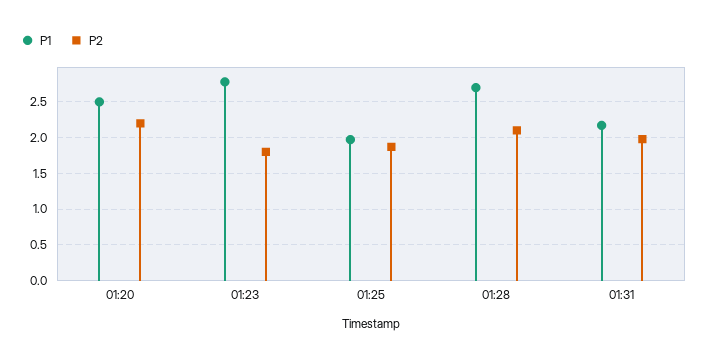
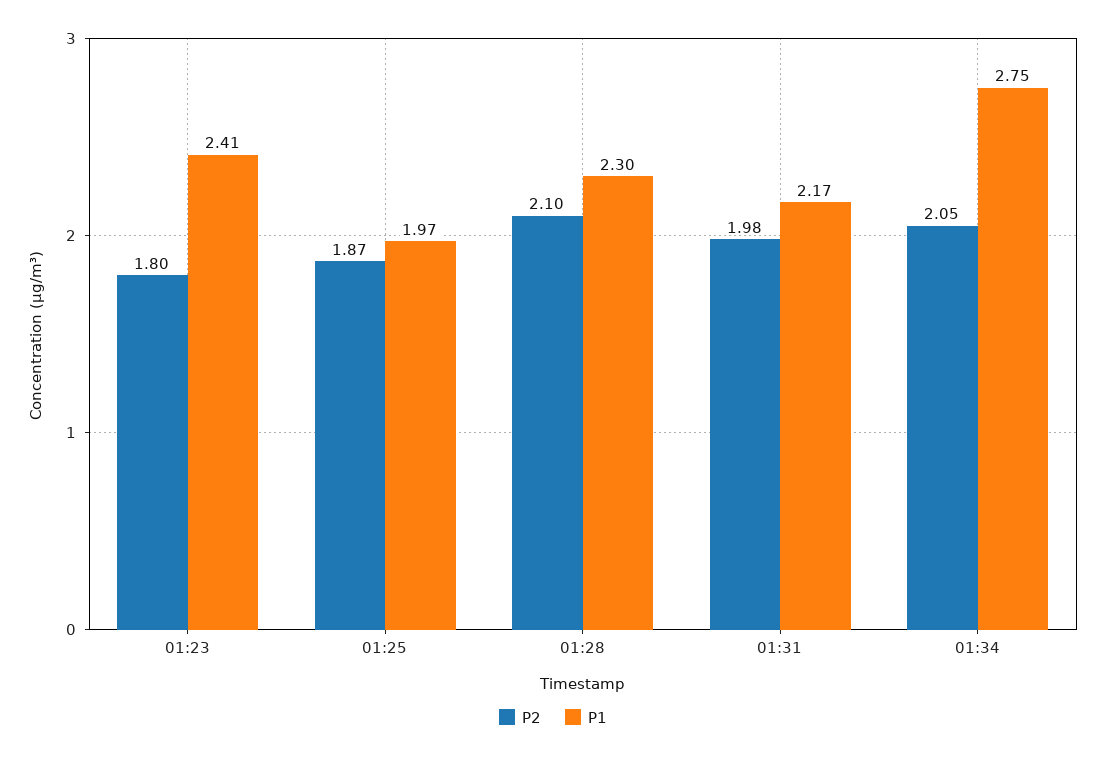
P1, 01:20: 2.5 -> none
P2, 01:20: 2.2 -> none
P1, 01:23: 2.8 -> 2.41
P1, 01:28: 2.7 -> 2.3
P2, 01:34: none -> 2.05
P1, 01:34: none -> 2.75

